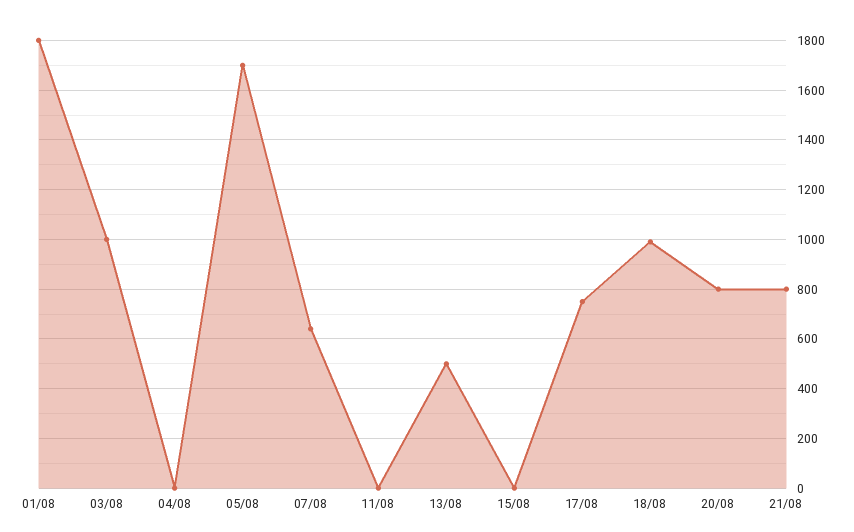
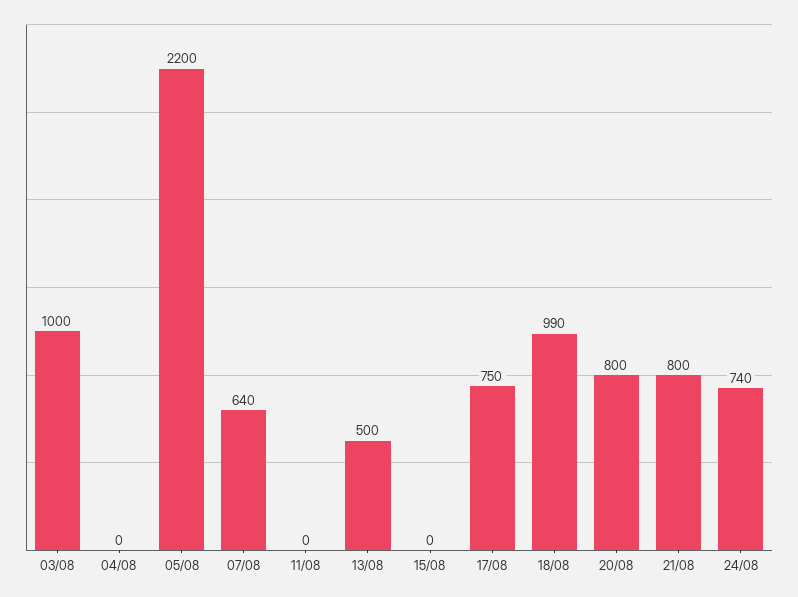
01/08: 1800 -> none
05/08: 1700 -> 2200
24/08: none -> 740

